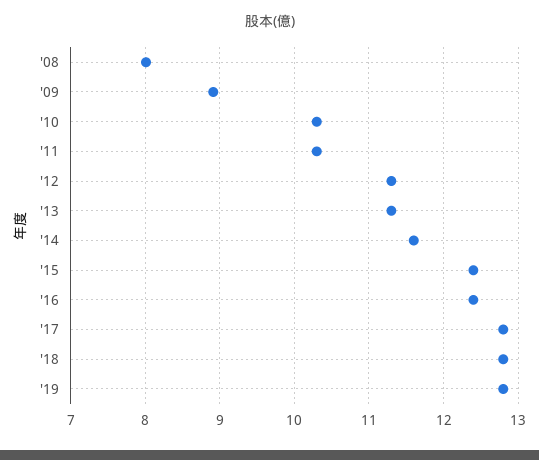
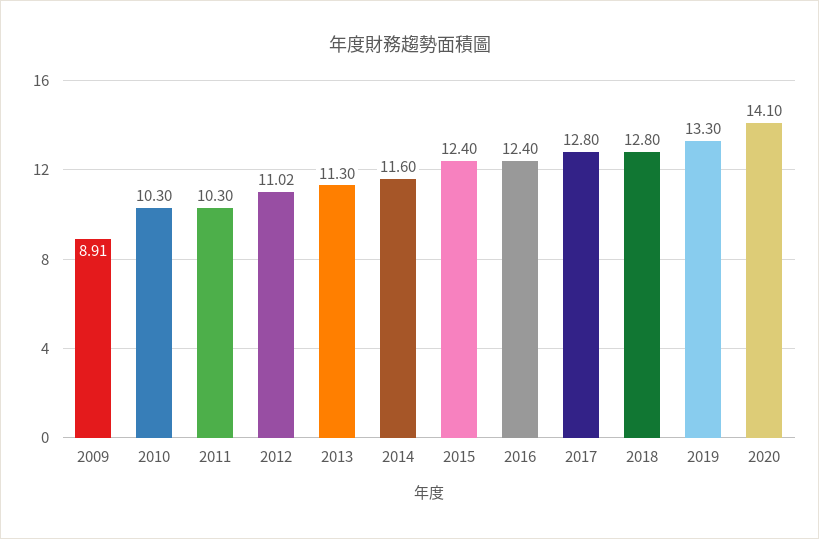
'08: 8 -> none
'12: 11.3 -> 11.02
'19: 12.8 -> 13.3
2020: none -> 14.1

